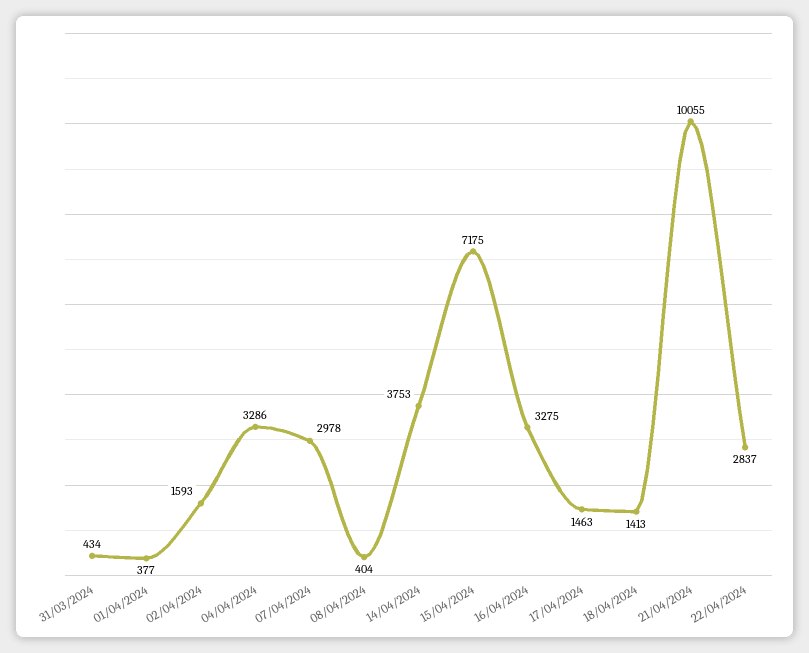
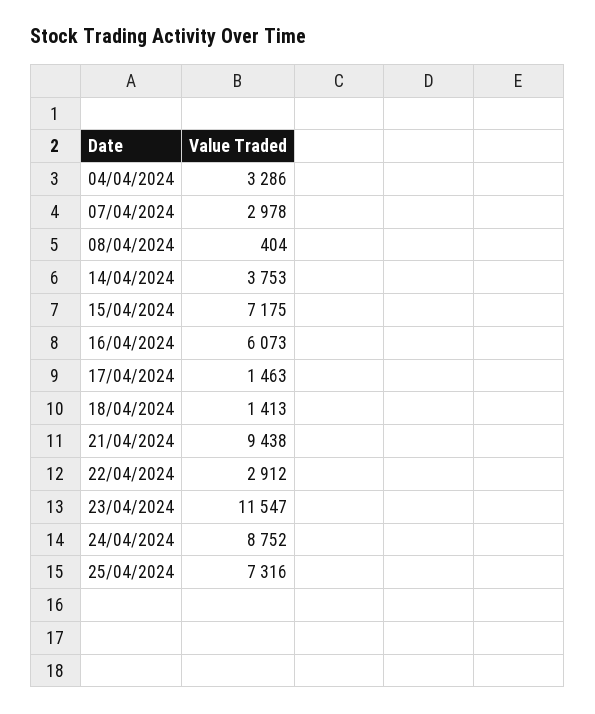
31/03/2024: 434 -> none
01/04/2024: 377 -> none
02/04/2024: 1593 -> none
16/04/2024: 3275 -> 6073
21/04/2024: 10055 -> 9438
22/04/2024: 2837 -> 2912
23/04/2024: none -> 11547
24/04/2024: none -> 8752
25/04/2024: none -> 7316

